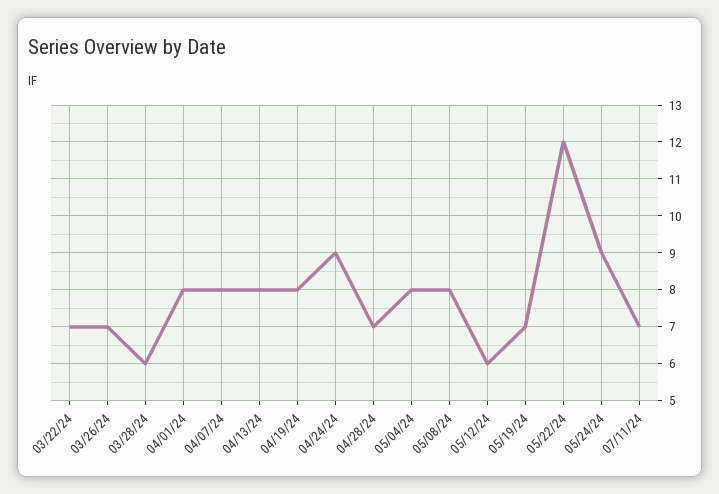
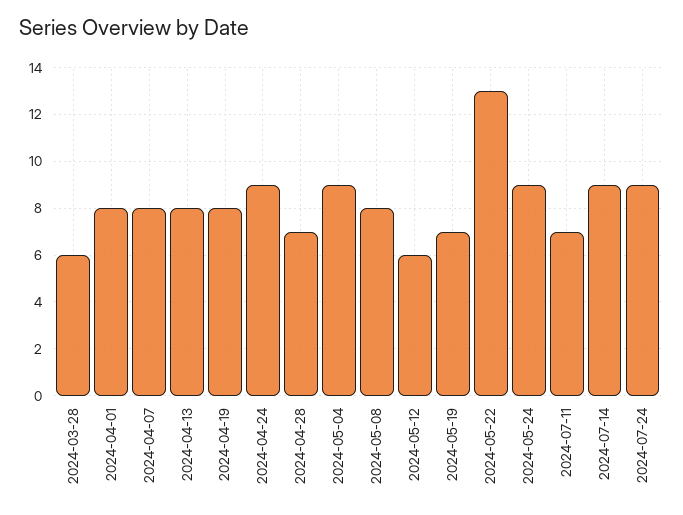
03/22/24: 7 -> none
03/26/24: 7 -> none
05/04/24: 8 -> 9
05/22/24: 12 -> 13
2024-07-14: none -> 9
2024-07-24: none -> 9

